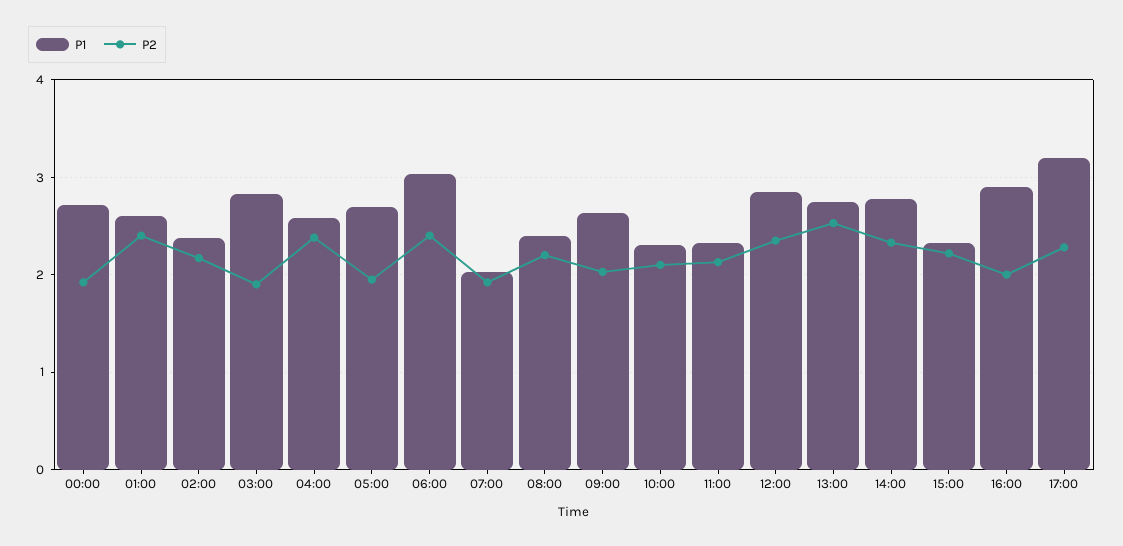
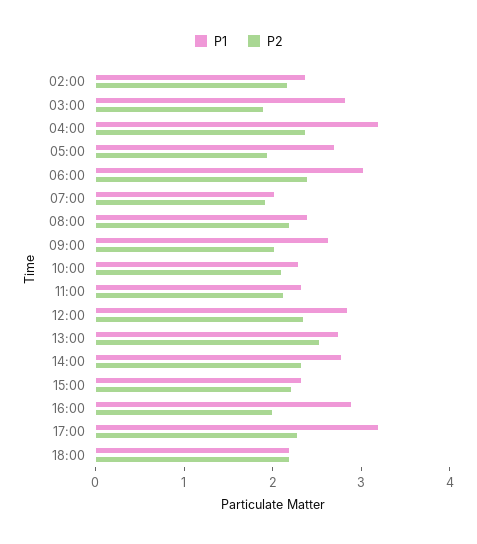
P1, 00:00: 2.7 -> none
P2, 00:00: 1.9 -> none
P1, 01:00: 2.6 -> none
P2, 01:00: 2.4 -> none
P1, 04:00: 2.6 -> 3.2
P1, 18:00: none -> 2.2
P2, 18:00: none -> 2.2

